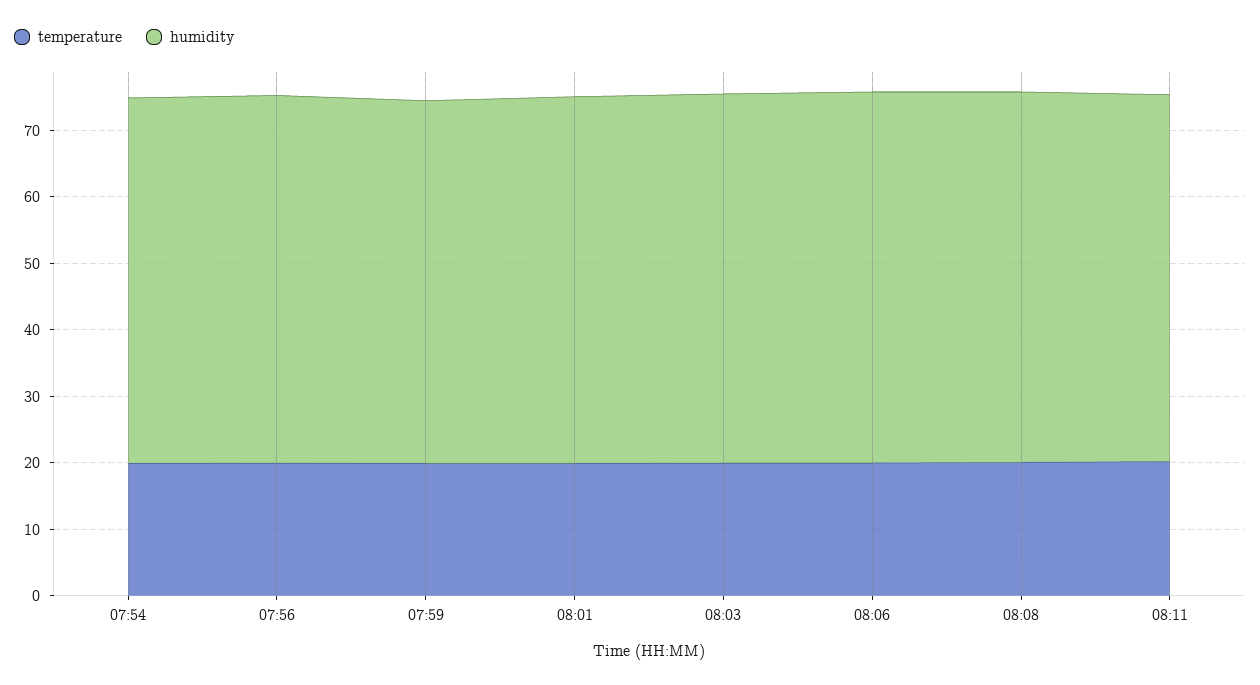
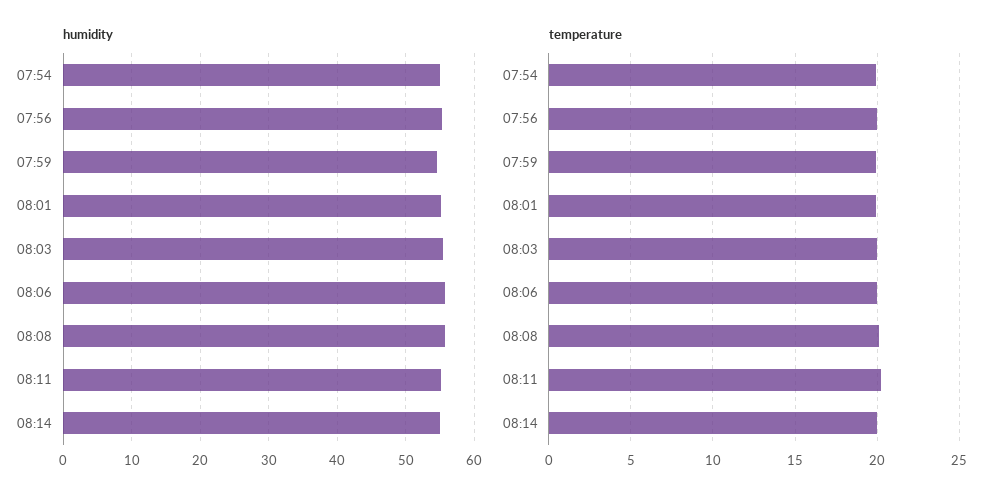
humidity, 08:14: none -> 55
temperature, 08:14: none -> 20

